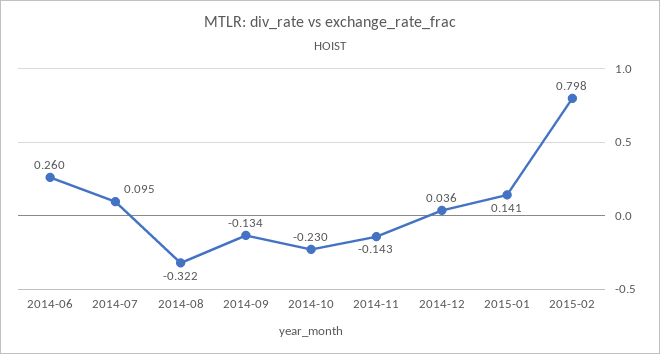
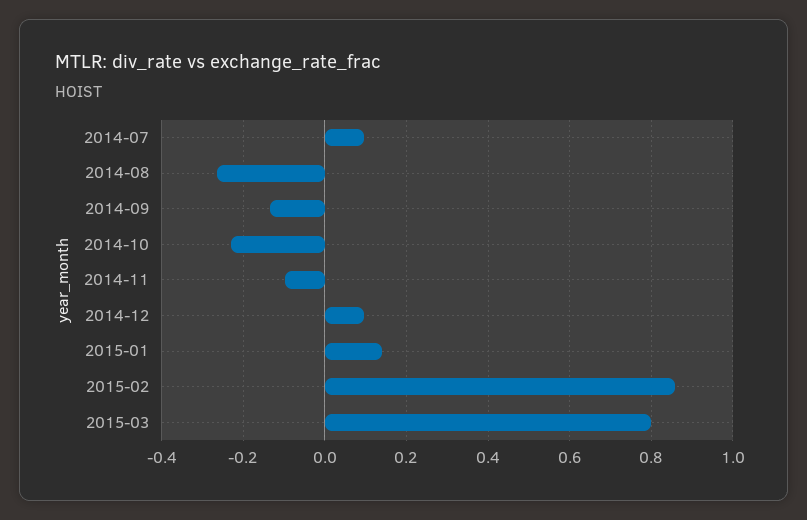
2014-06: 0.26 -> none
2014-08: -0.322 -> -0.26
2014-11: -0.143 -> -0.1
2014-12: 0.036 -> 0.1
2015-02: 0.798 -> 0.86
2015-03: none -> 0.8

